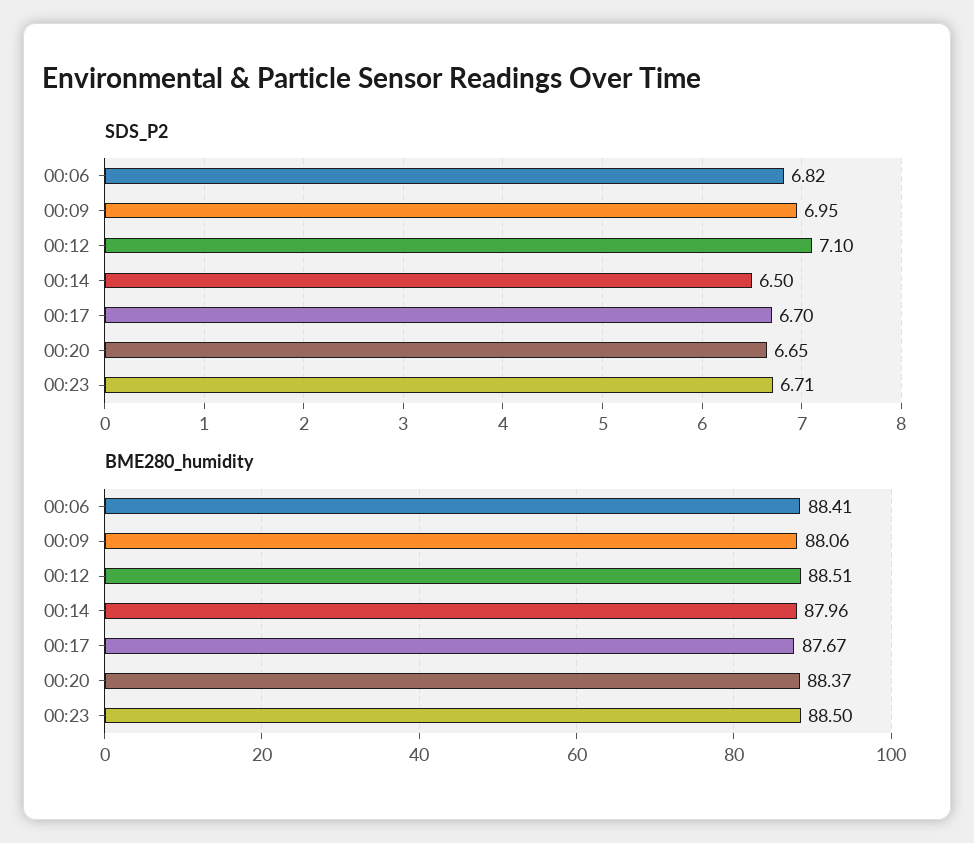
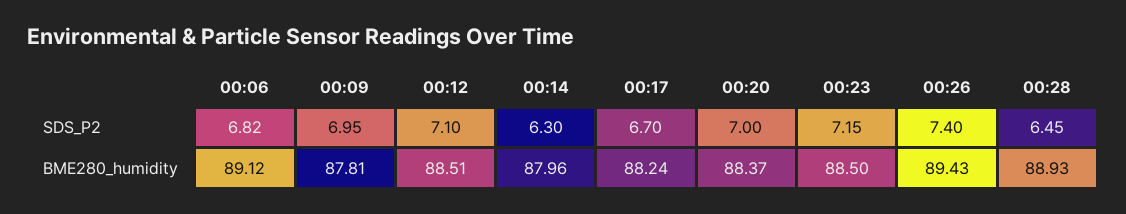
SDS_P2, 00:14: 6.5 -> 6.3
SDS_P2, 00:20: 6.65 -> 7
SDS_P2, 00:23: 6.71 -> 7.15
BME280_humidity, 00:06: 88.41 -> 89.12
BME280_humidity, 00:09: 88.06 -> 87.81
BME280_humidity, 00:17: 87.67 -> 88.24
SDS_P2, 00:26: none -> 7.4
SDS_P2, 00:28: none -> 6.45
BME280_humidity, 00:26: none -> 89.43
BME280_humidity, 00:28: none -> 88.93

